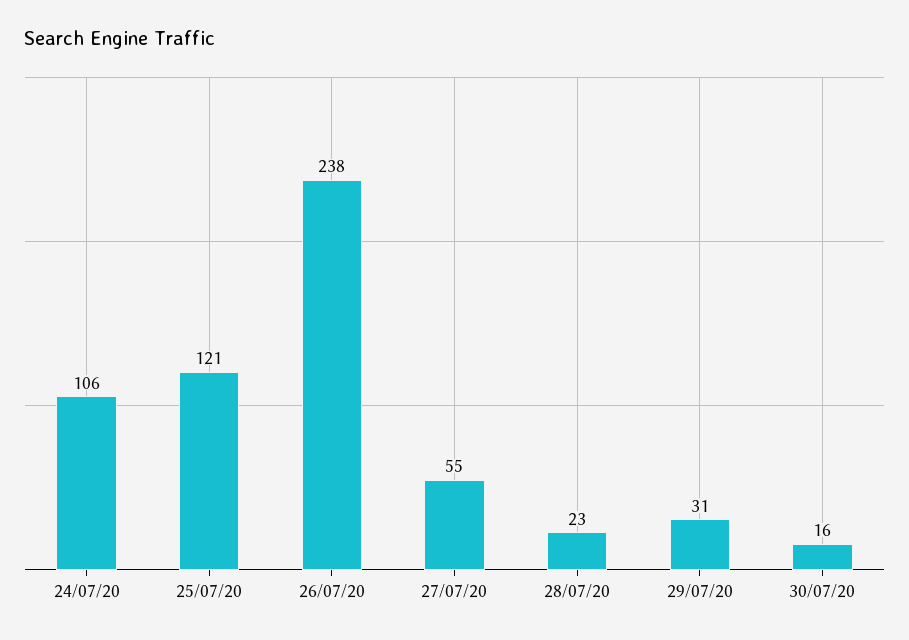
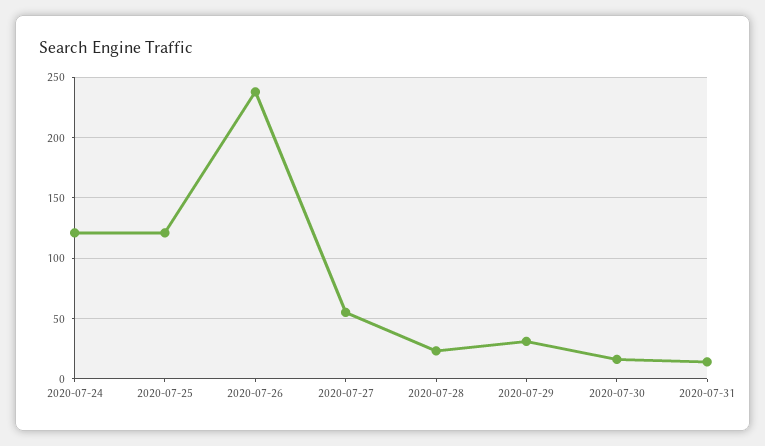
24/07/20: 106 -> 120
2020-07-31: none -> 15

